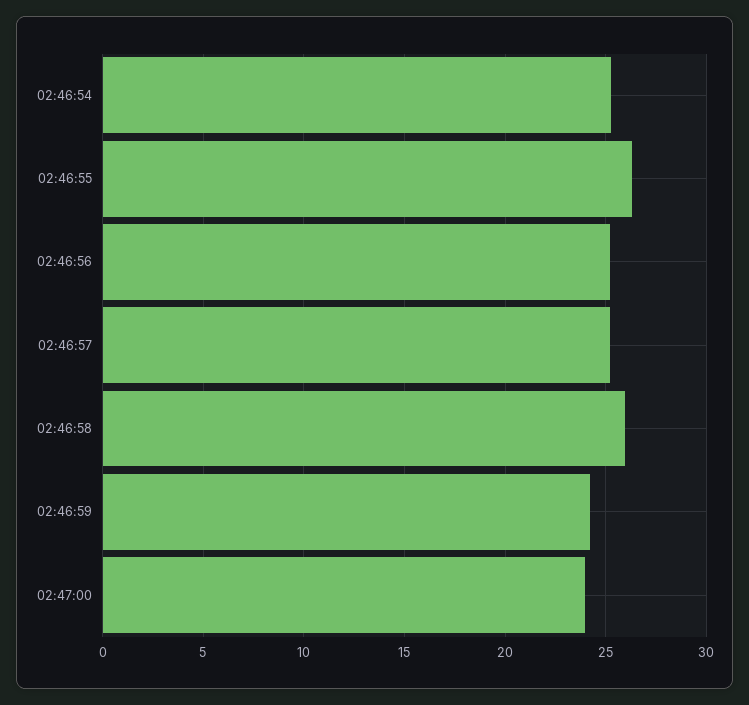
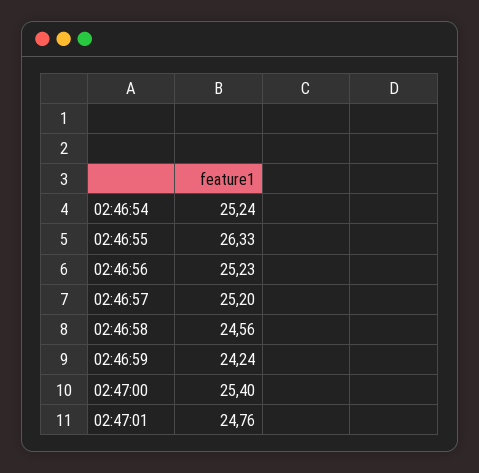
02:46:58: 26 -> 24.56
02:47:00: 24 -> 25.4
02:47:01: none -> 24.76

